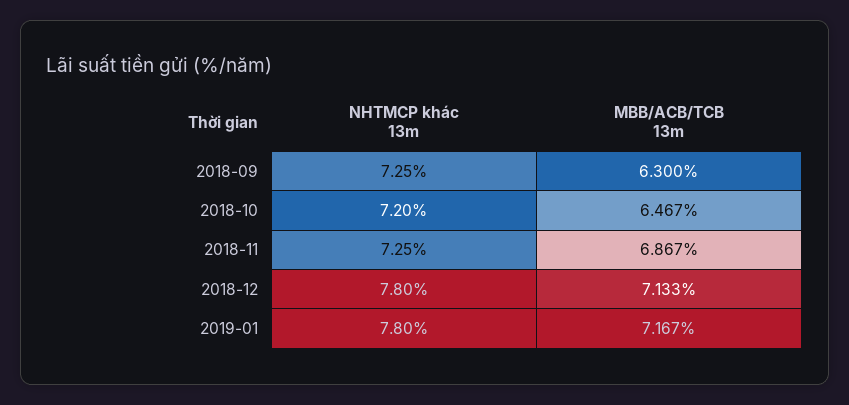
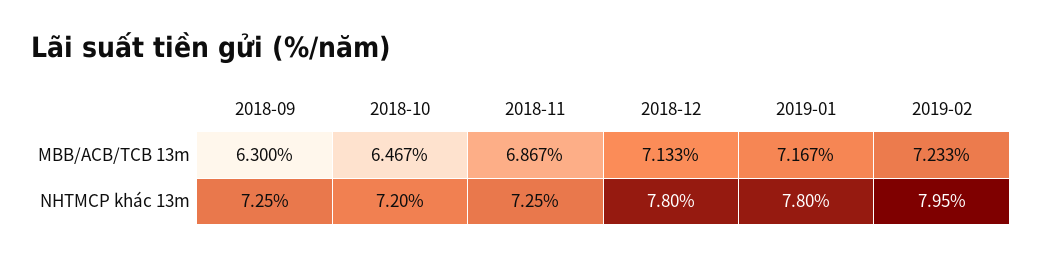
MBB/ACB/TCB 13m, 2019-02: none -> 7.233
NHTMCP khác 13m, 2019-02: none -> 7.95

